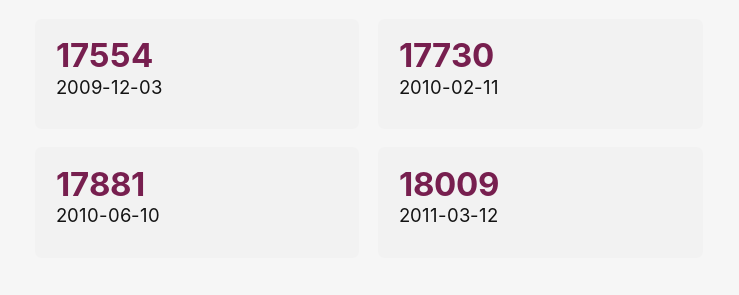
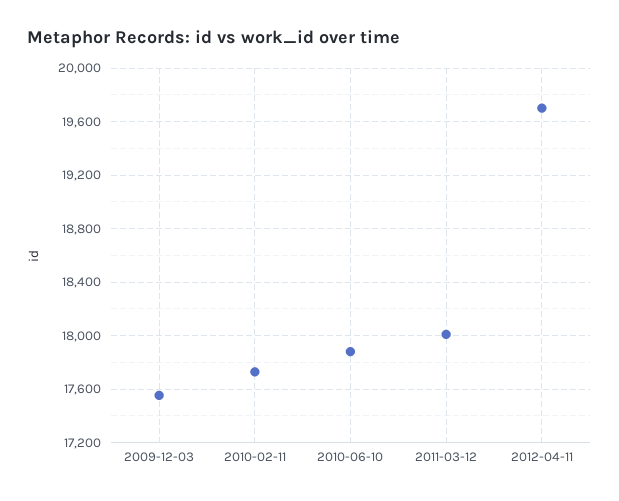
2012-04-11: none -> 19700

